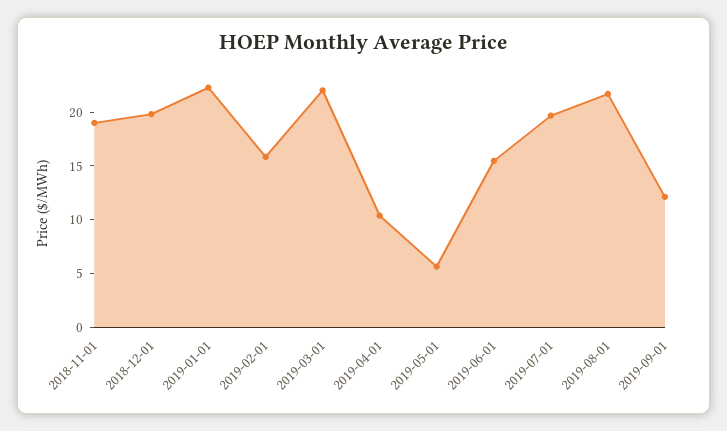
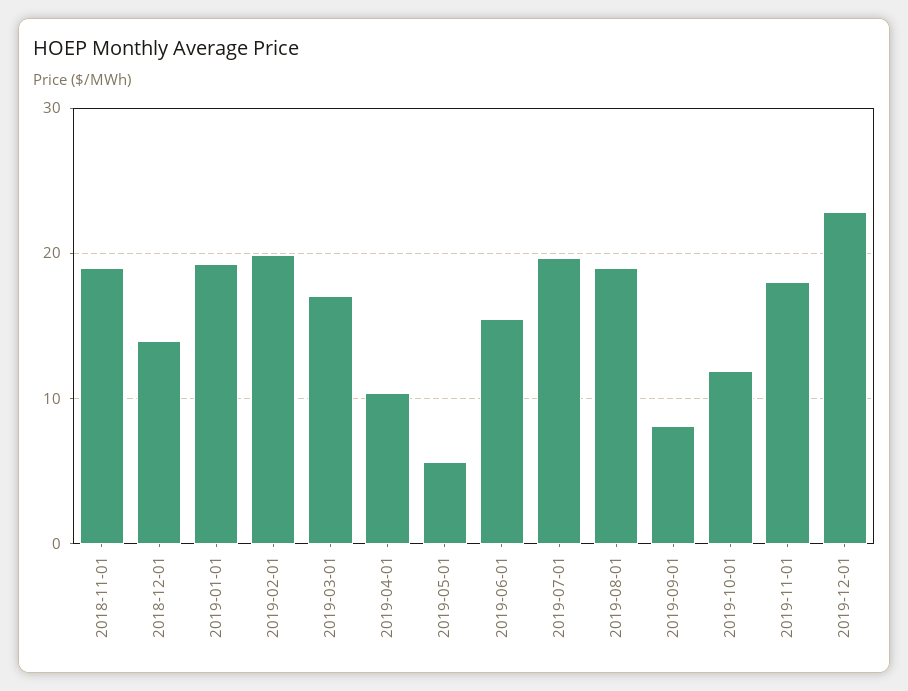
2018-12-01: 20 -> 14
2019-01-01: 22 -> 19
2019-02-01: 16 -> 20
2019-03-01: 22 -> 17
2019-08-01: 22 -> 19
2019-09-01: 12 -> 8
2019-10-01: none -> 12
2019-11-01: none -> 18
2019-12-01: none -> 23

